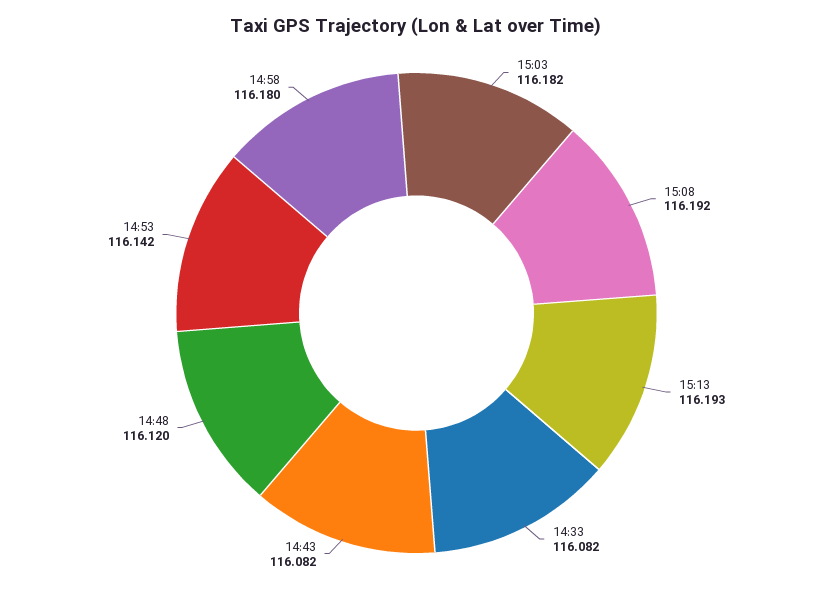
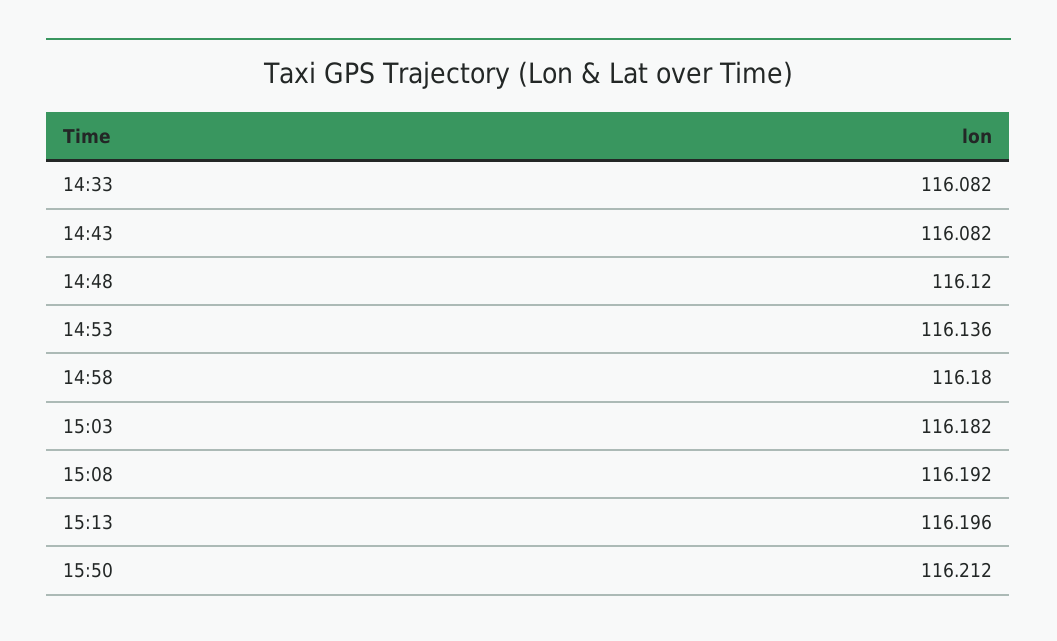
15:13: 116.193 -> 116.196
14:53: 116.142 -> 116.136
15:50: none -> 116.212

